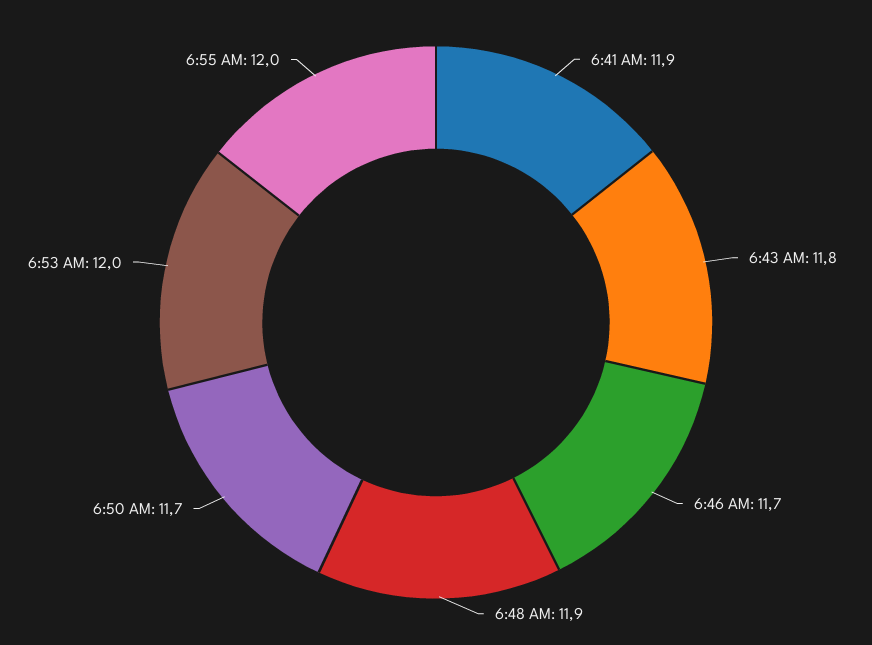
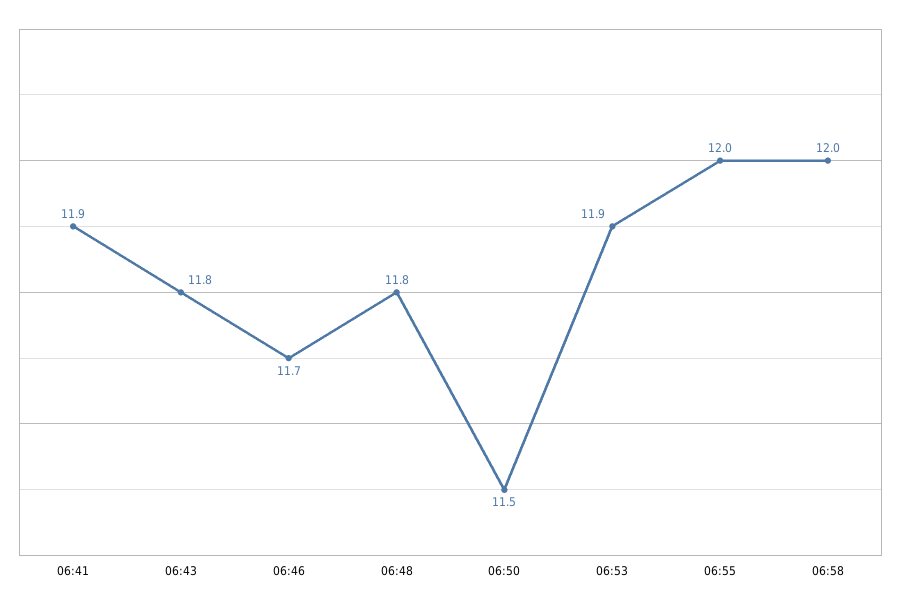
6:48 AM: 11.9 -> 11.8
6:50 AM: 11.7 -> 11.5
6:53 AM: 12 -> 11.9
06:58: none -> 12

